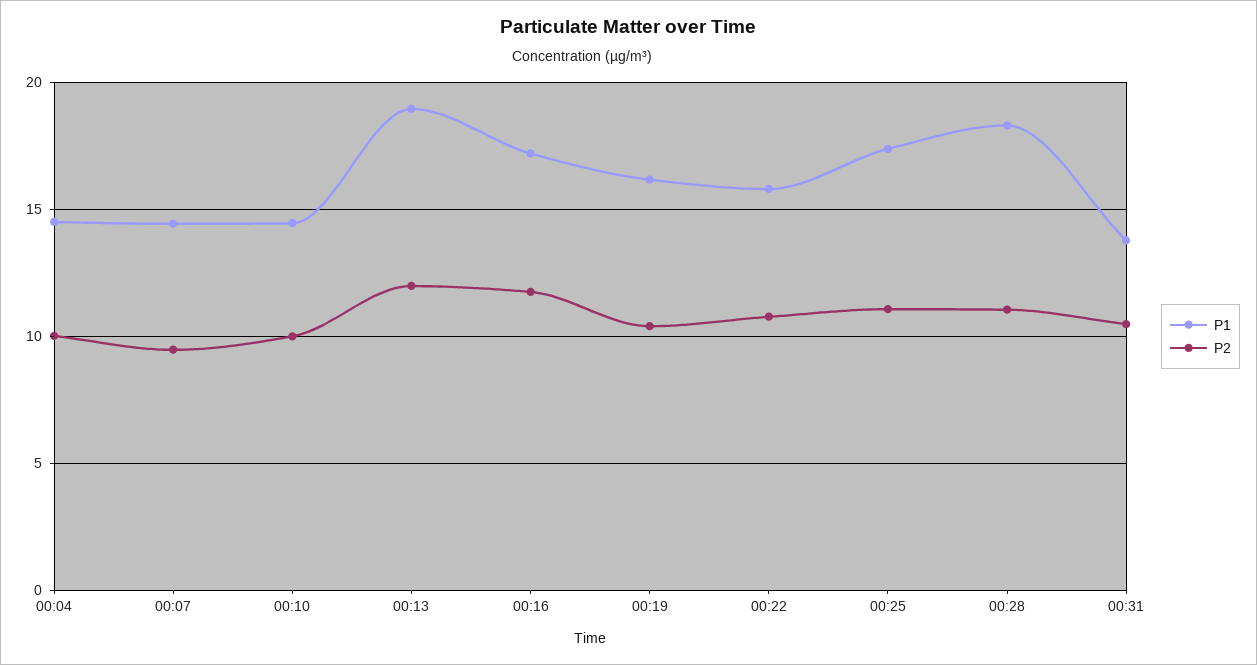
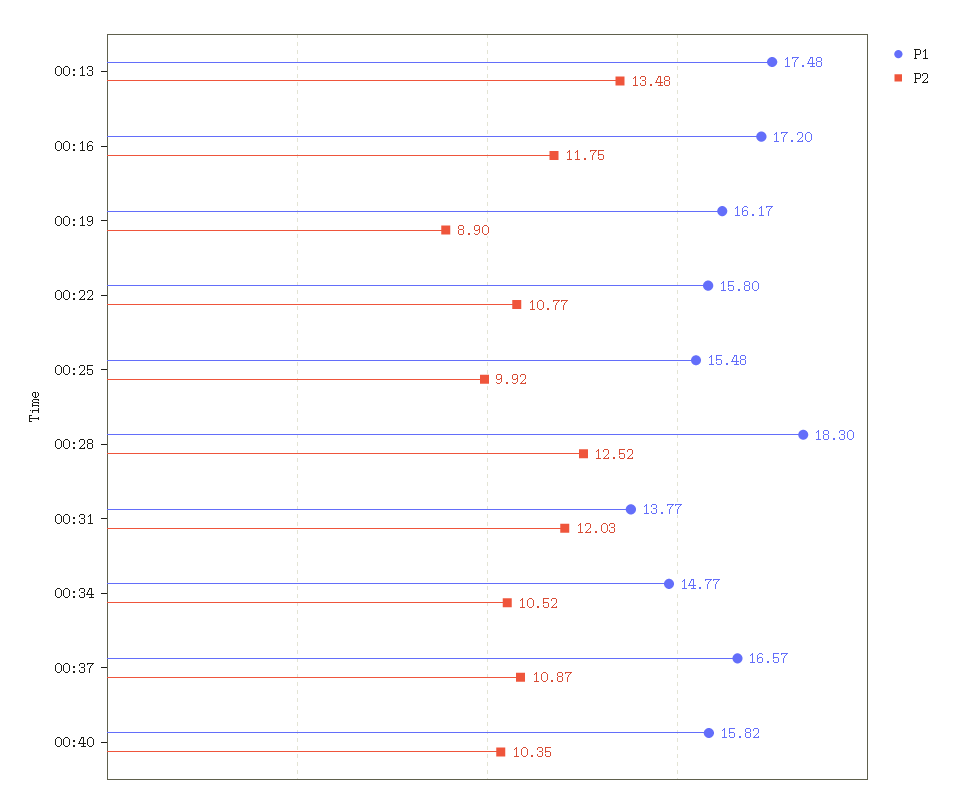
P1, 00:04: 14.5 -> none
P2, 00:04: 10 -> none
P1, 00:07: 14.5 -> none
P2, 00:07: 9.5 -> none
P1, 00:10: 14.5 -> none
P2, 00:10: 10 -> none
P1, 00:13: 19 -> 17.48
P2, 00:13: 12 -> 13.48
P2, 00:19: 10.5 -> 8.9
P1, 00:25: 17.5 -> 15.48
P2, 00:25: 11 -> 9.92
P2, 00:28: 11 -> 12.52
P2, 00:31: 10.5 -> 12.03
P1, 00:34: none -> 14.77
P2, 00:34: none -> 10.52
P1, 00:37: none -> 16.57
P2, 00:37: none -> 10.87
P1, 00:40: none -> 15.82
P2, 00:40: none -> 10.35

